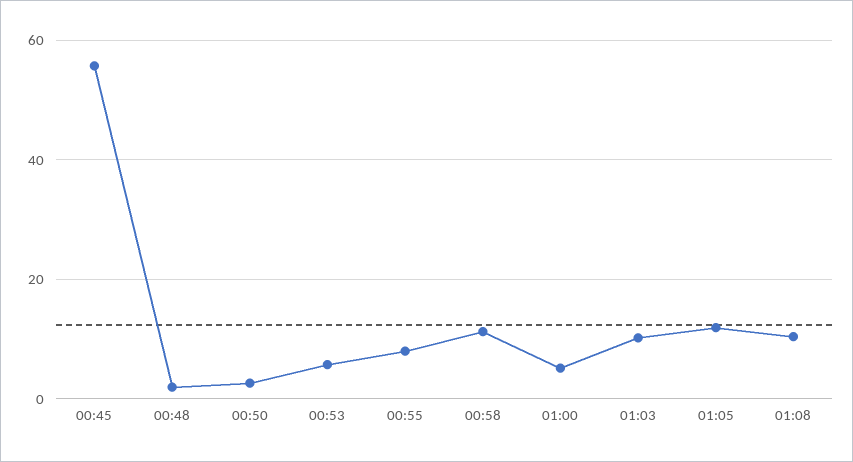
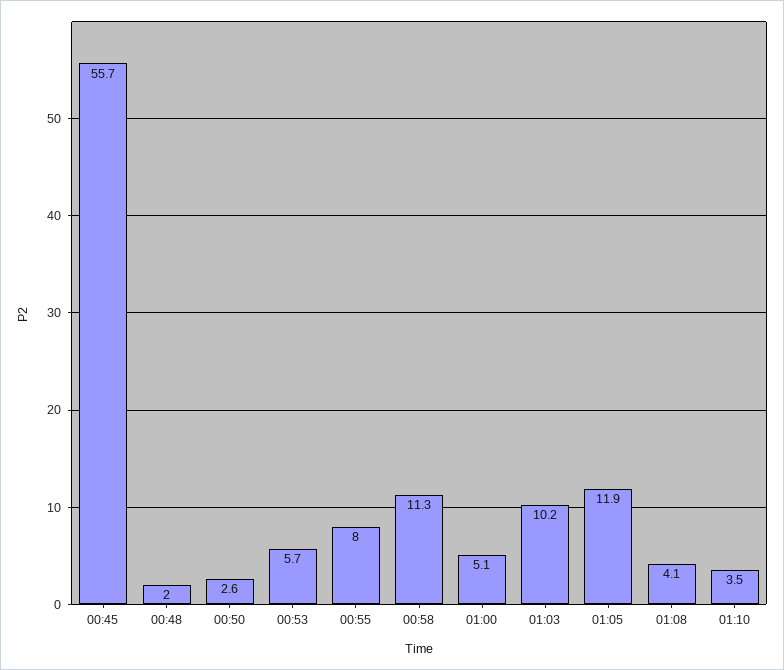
01:08: 10 -> 4.1
01:10: none -> 3.5

